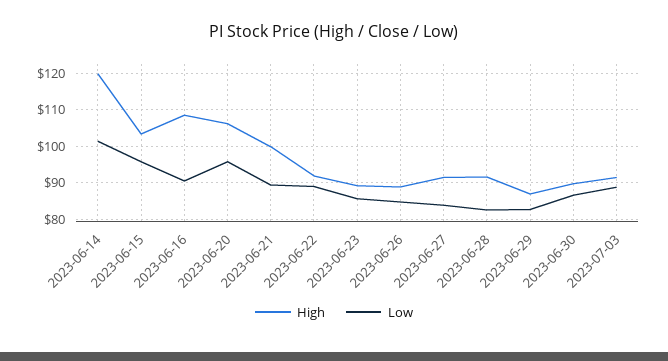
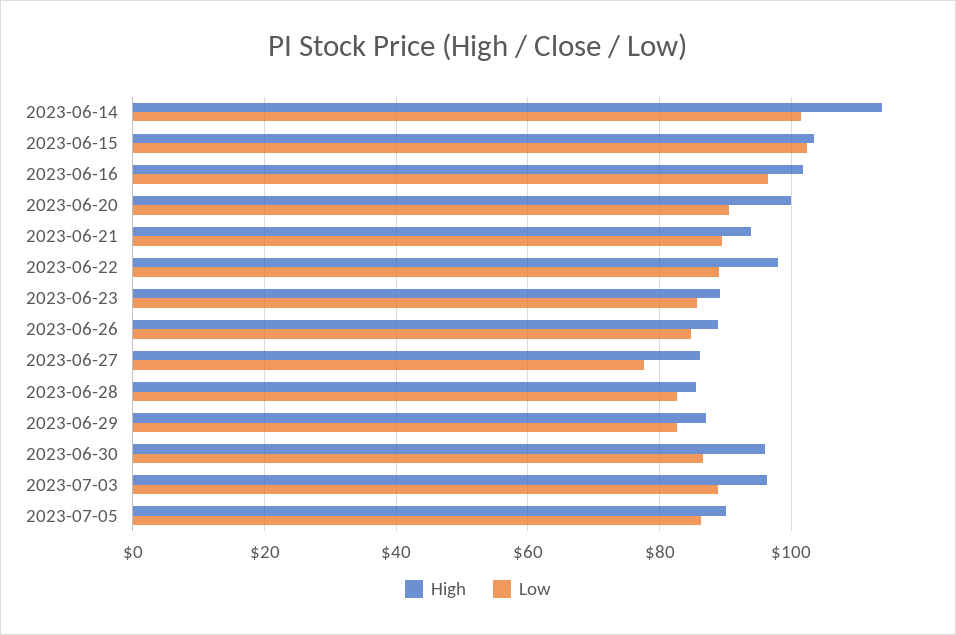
High, 2023-06-14: 120 -> 114
Low, 2023-06-15: 96 -> 102
High, 2023-06-16: 108 -> 102
Low, 2023-06-16: 90 -> 96
High, 2023-06-20: 106 -> 100
Low, 2023-06-20: 96 -> 90
High, 2023-06-21: 100 -> 94
High, 2023-06-22: 92 -> 98
High, 2023-06-27: 92 -> 86
Low, 2023-06-27: 84 -> 78
High, 2023-06-28: 92 -> 86
High, 2023-06-30: 90 -> 96
High, 2023-07-03: 92 -> 96
High, 2023-07-05: none -> 90
Low, 2023-07-05: none -> 86

